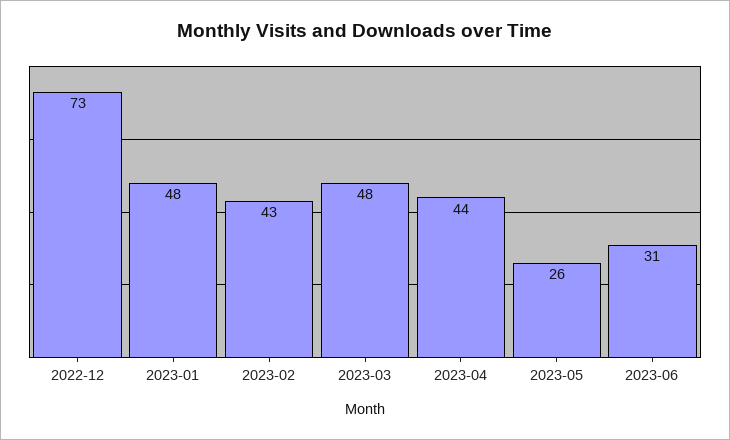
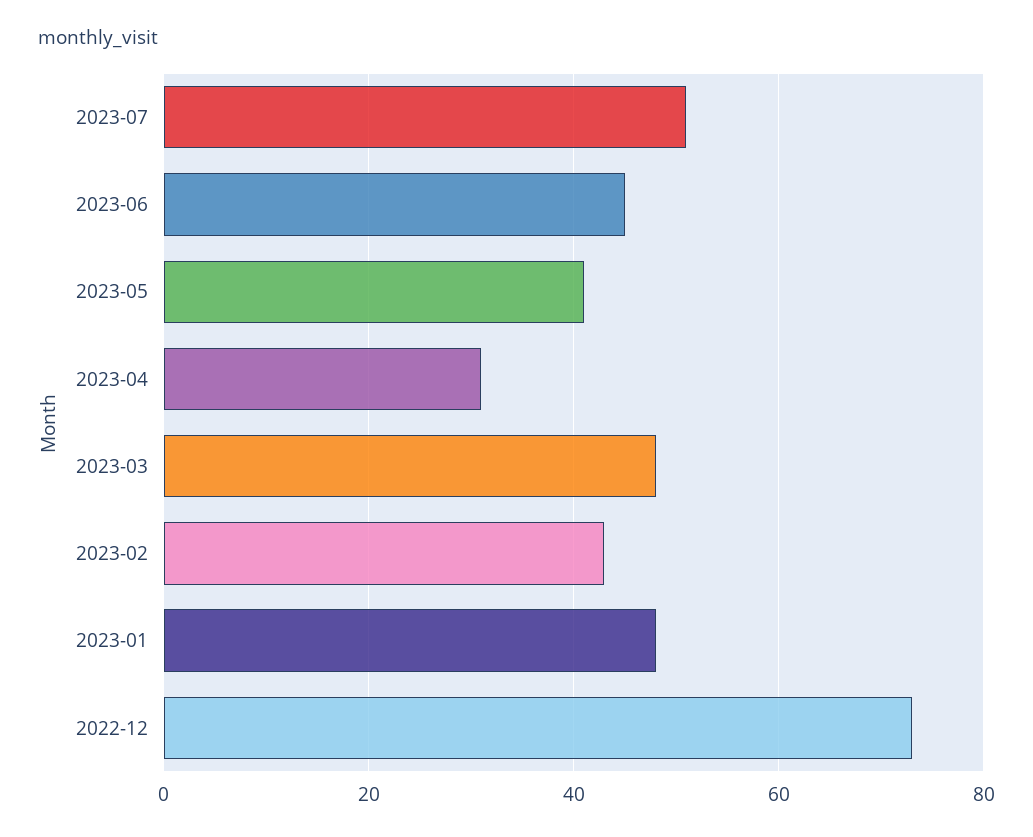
2023-04: 44 -> 30
2023-05: 26 -> 40
2023-06: 31 -> 45
2023-07: none -> 50

